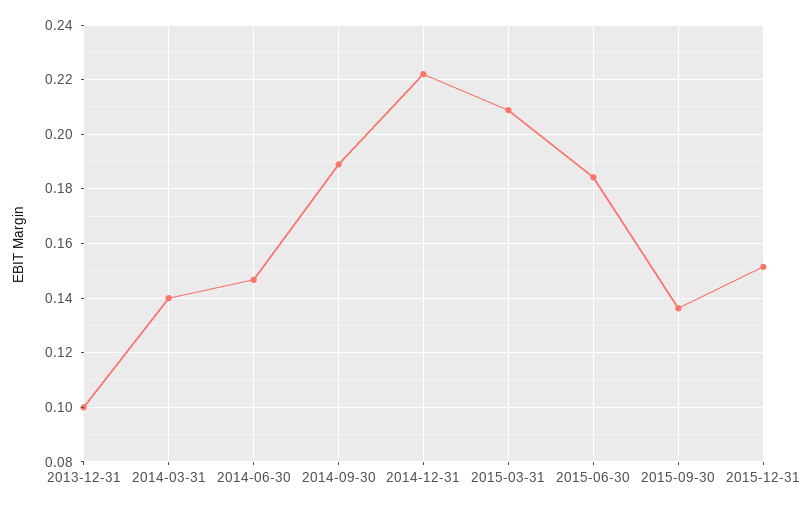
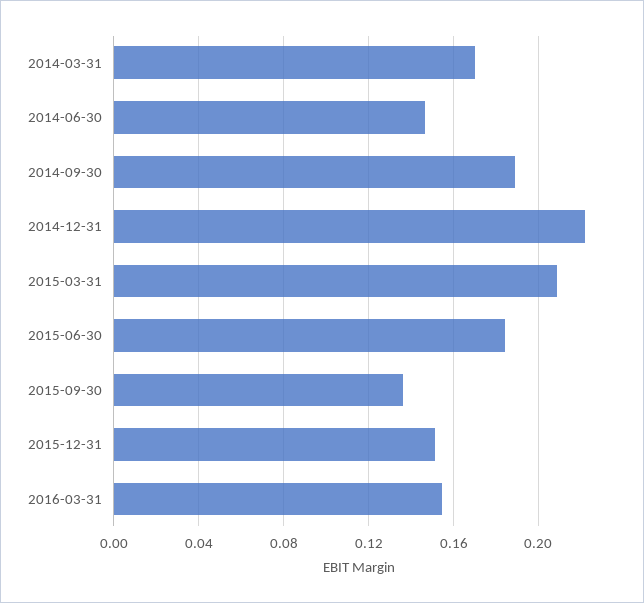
2013-12-31: 0.1 -> none
2014-03-31: 0.14 -> 0.17
2016-03-31: none -> 0.155

